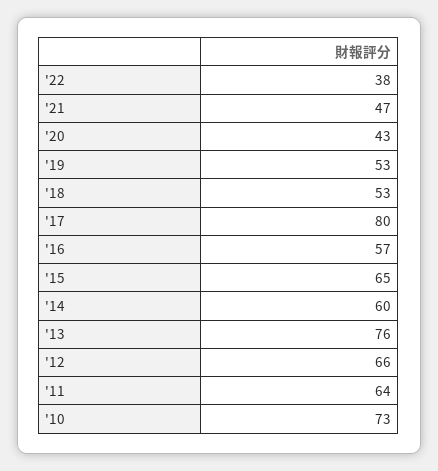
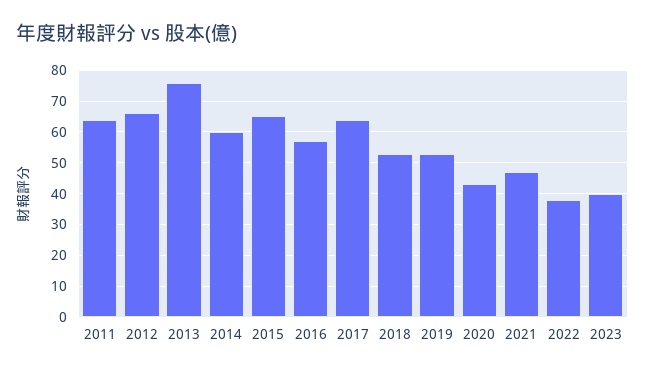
'17: 80 -> 65
'10: 73 -> none
2023: none -> 40

